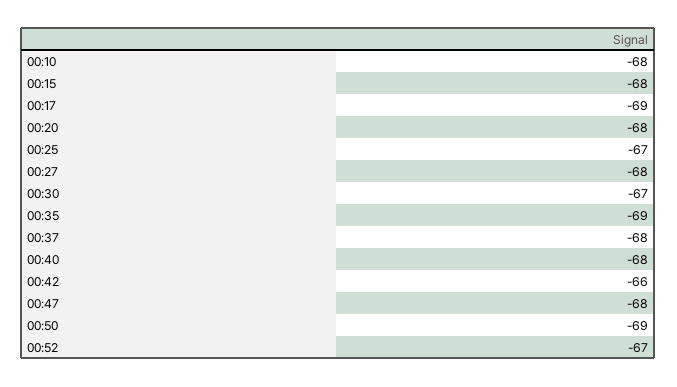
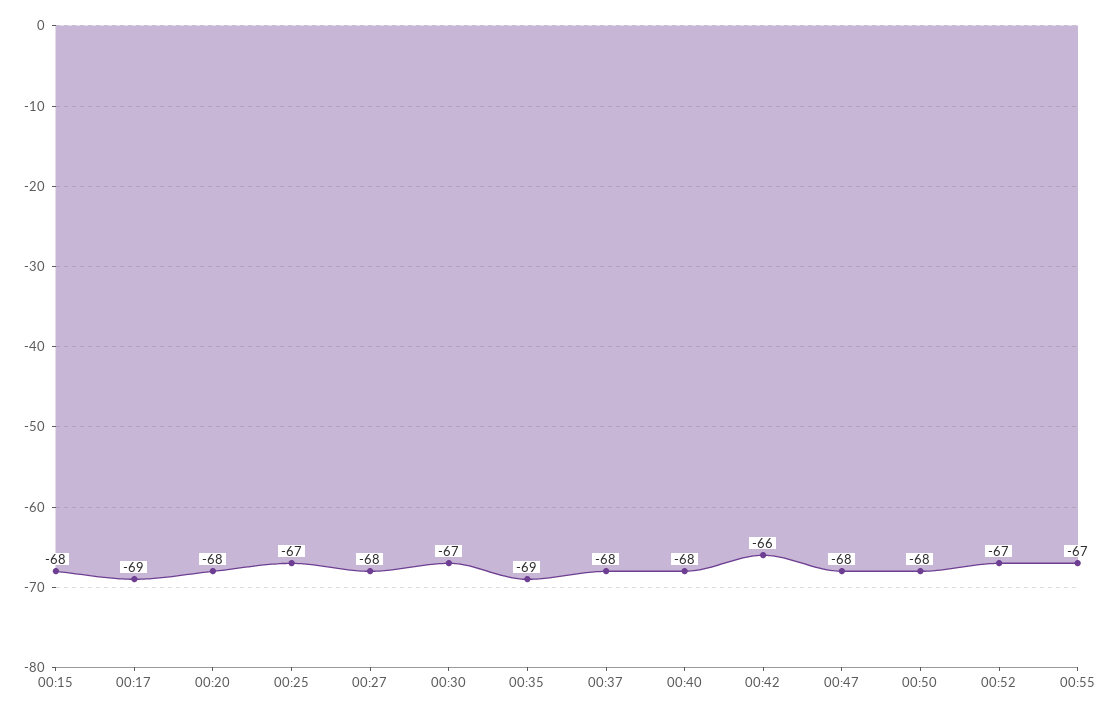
00:10: -68 -> none
00:50: -69 -> -68
00:55: none -> -67

